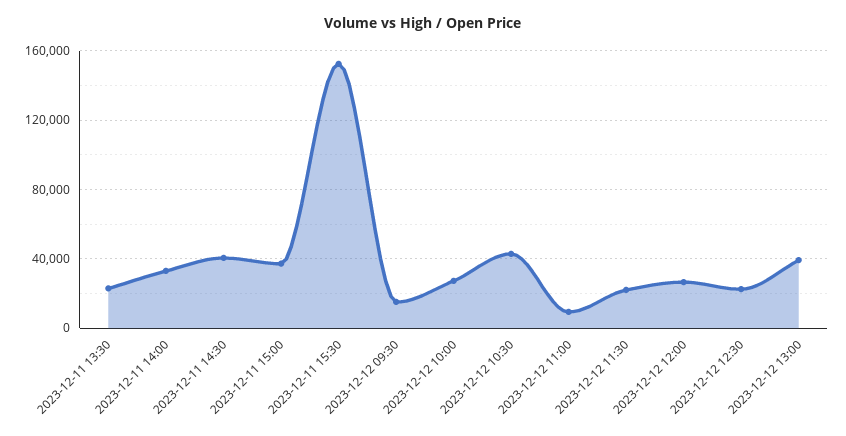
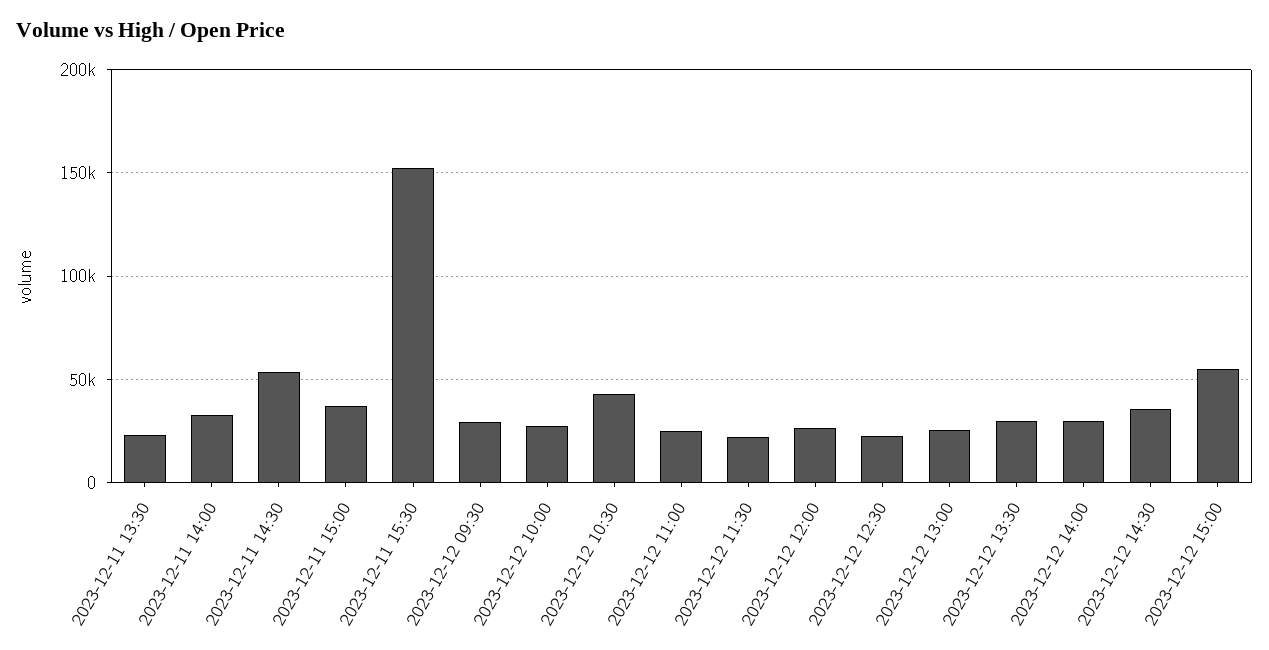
2023-12-11 14:30: 40000 -> 55000
2023-12-12 09:30: 15000 -> 30000
2023-12-12 11:00: 10000 -> 25000
2023-12-12 13:00: 40000 -> 25000
2023-12-12 13:30: none -> 30000
2023-12-12 14:00: none -> 30000
2023-12-12 14:30: none -> 35000
2023-12-12 15:00: none -> 55000

